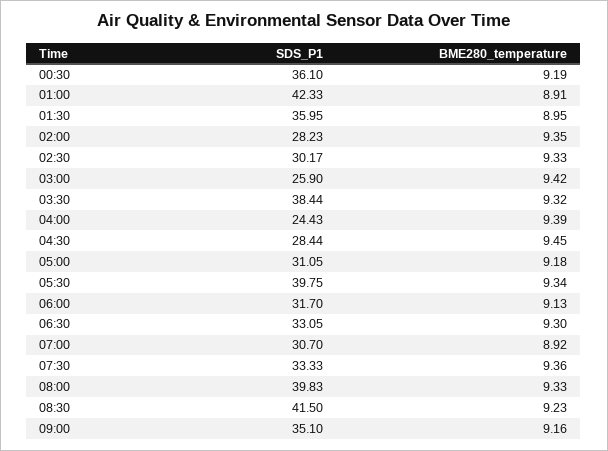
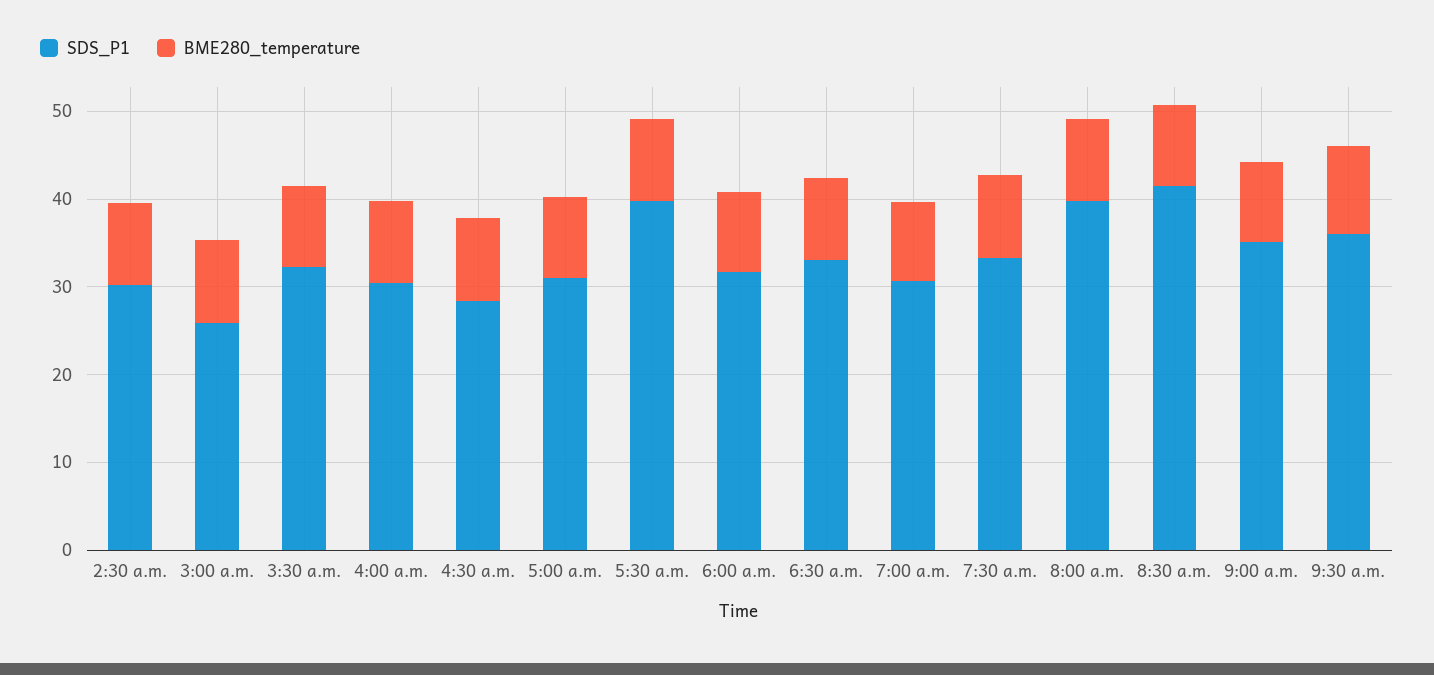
SDS_P1, 00:30: 36.1 -> none
BME280_temperature, 00:30: 9.19 -> none
SDS_P1, 01:00: 42.33 -> none
BME280_temperature, 01:00: 8.91 -> none
SDS_P1, 01:30: 35.95 -> none
BME280_temperature, 01:30: 8.95 -> none
SDS_P1, 02:00: 28.23 -> none
BME280_temperature, 02:00: 9.35 -> none
SDS_P1, 03:30: 38.44 -> 32
SDS_P1, 04:00: 24.43 -> 30
SDS_P1, 9:30 a.m.: none -> 36
BME280_temperature, 9:30 a.m.: none -> 10

